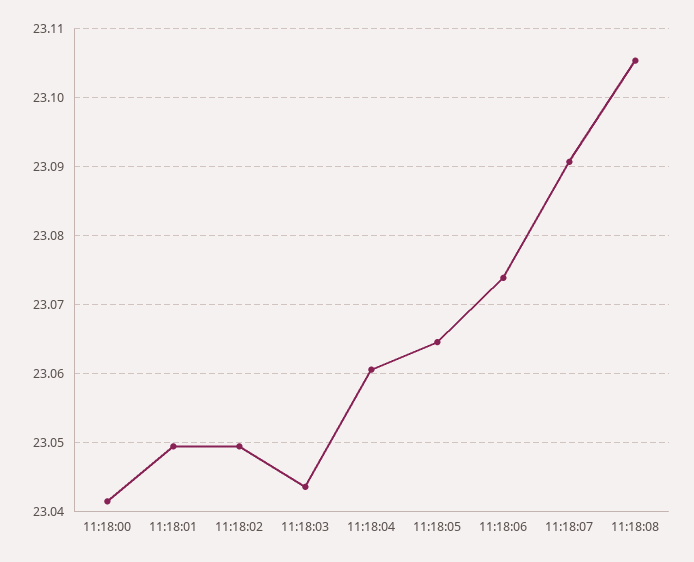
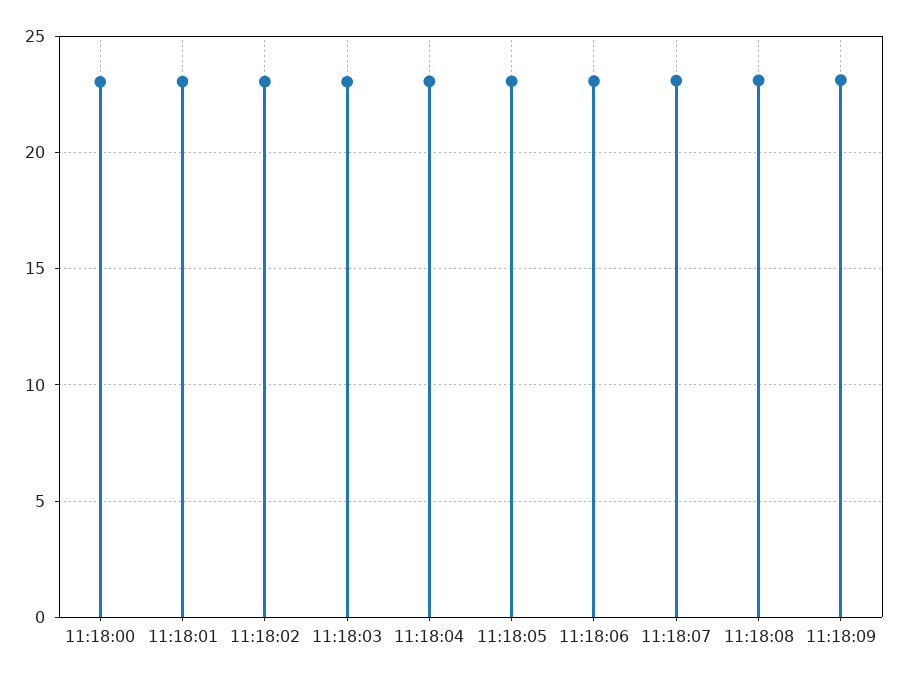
11:18:09: none -> 23

